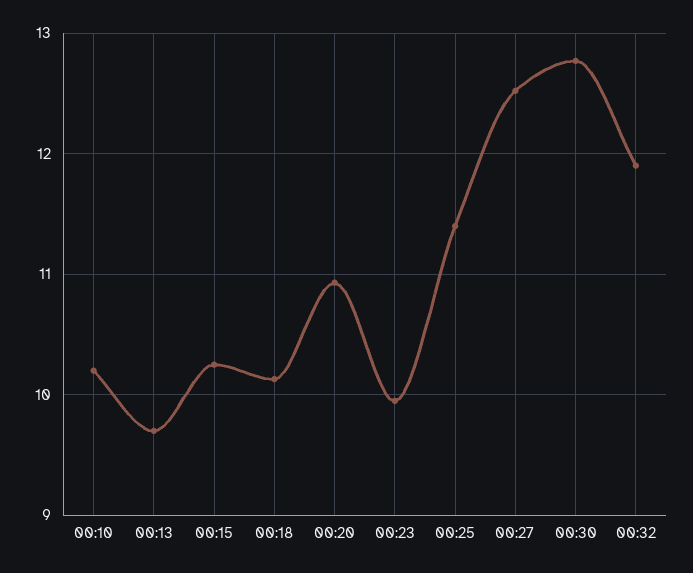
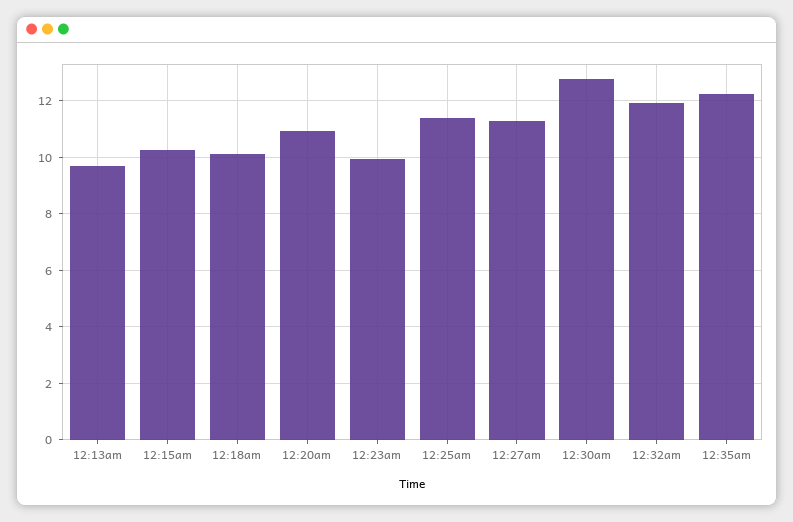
00:10: 10.2 -> none
00:27: 12.5 -> 11.25
12:35am: none -> 12.25

